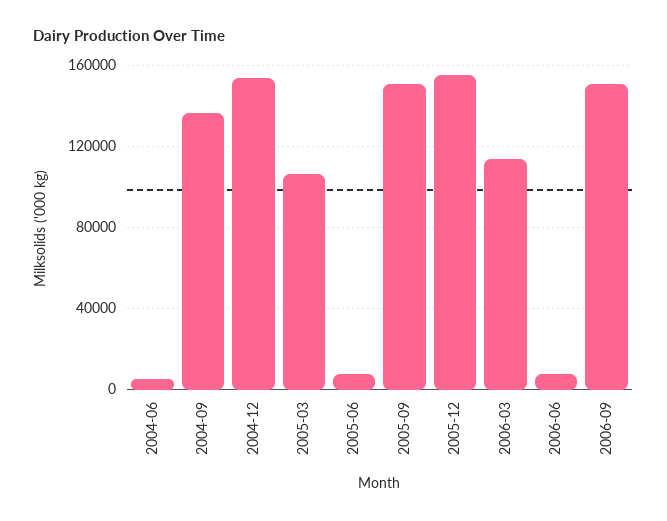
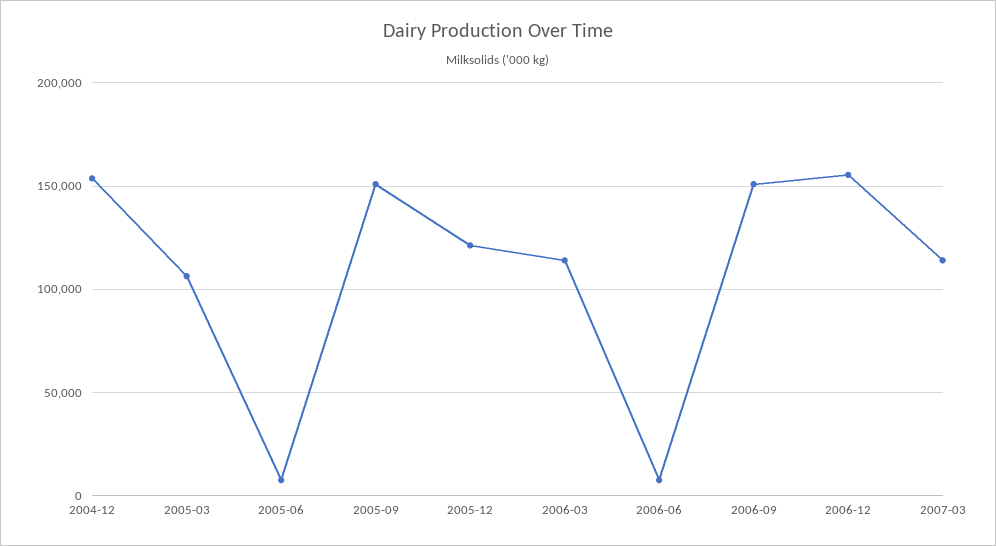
2004-06: 5000 -> none
2004-09: 135000 -> none
2005-12: 155000 -> 120000
2006-12: none -> 155000
2007-03: none -> 115000

